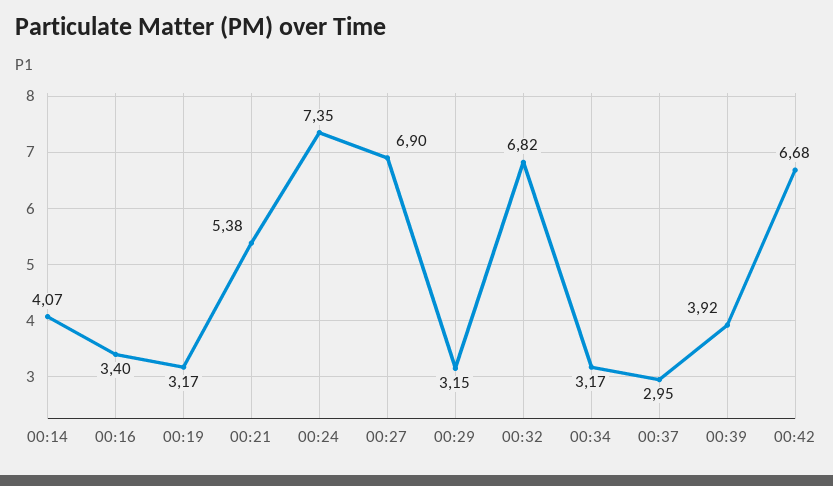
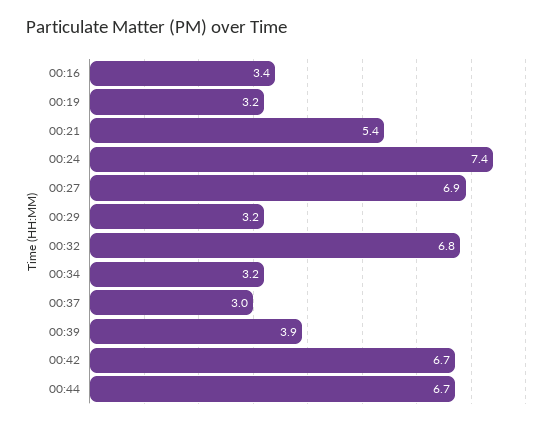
00:14: 4.07 -> none
00:44: none -> 6.7

